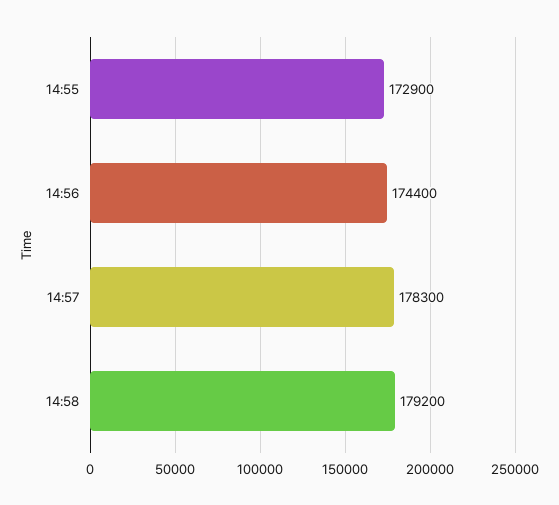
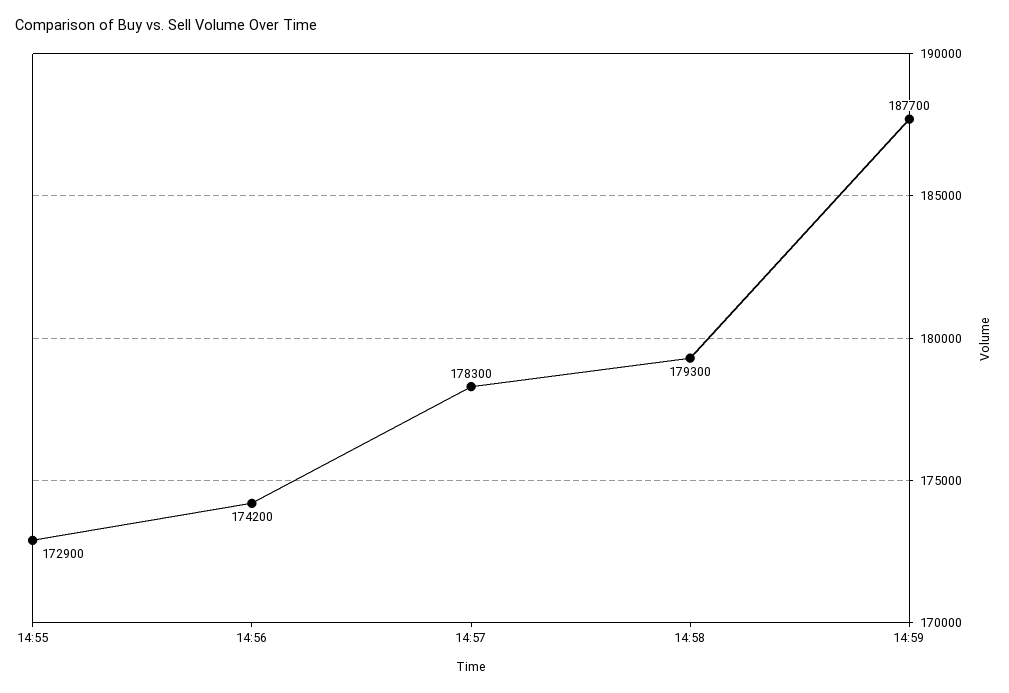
14:56: 174400 -> 174200
14:58: 179200 -> 179300
14:59: none -> 187700

